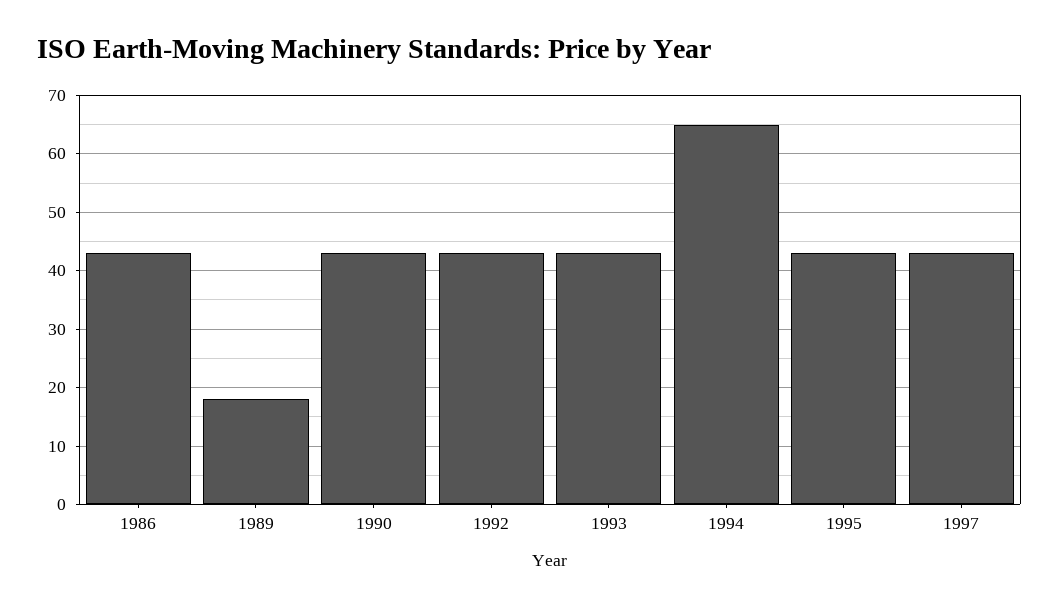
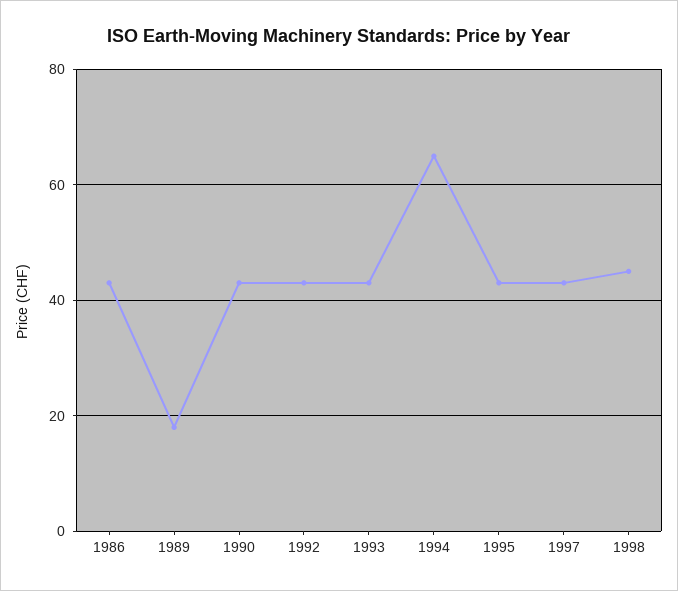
1998: none -> 45

